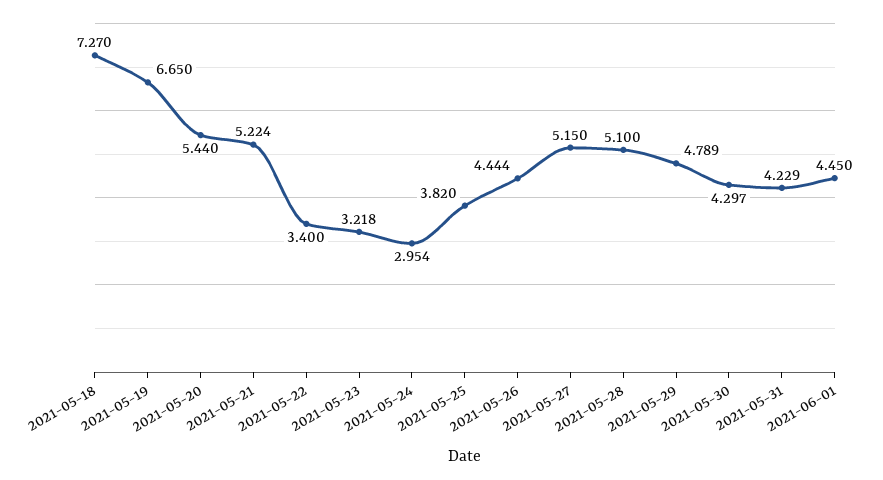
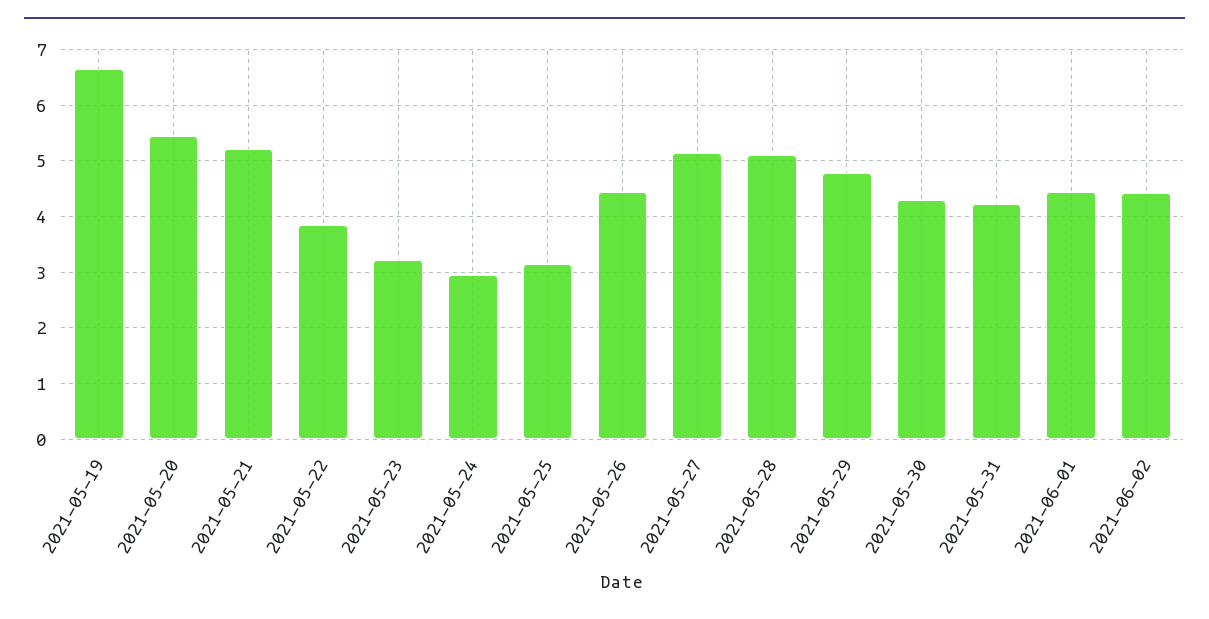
2021-05-18: 7.27 -> none
2021-05-22: 3.4 -> 3.8
2021-05-25: 3.82 -> 3.2
2021-06-02: none -> 4.4

